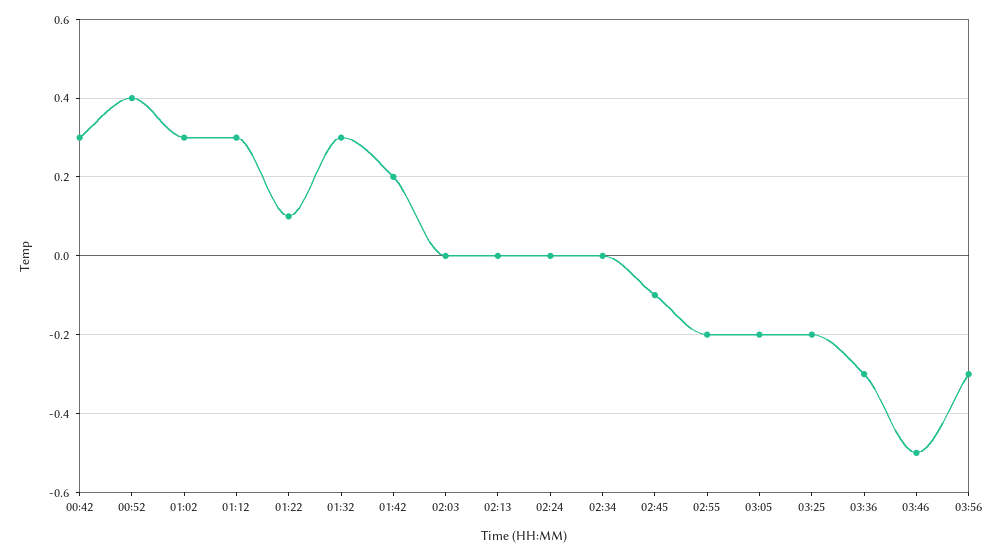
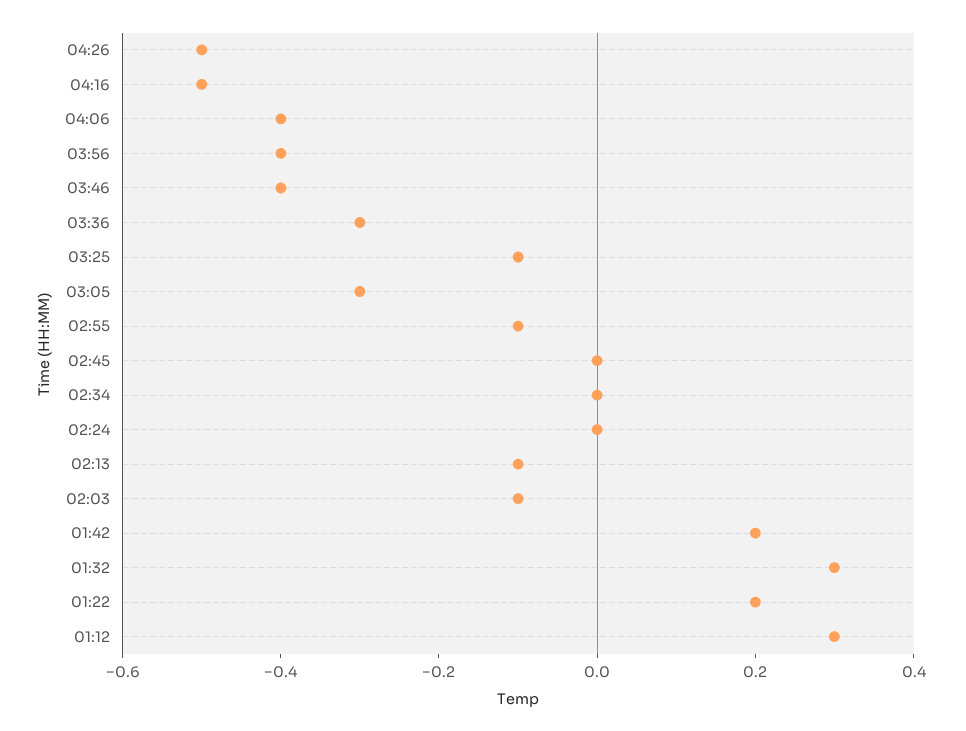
00:42: 0.3 -> none
00:52: 0.4 -> none
01:02: 0.3 -> none
01:22: 0.1 -> 0.2
02:03: 0 -> -0.1
02:13: 0 -> -0.1
02:45: -0.1 -> 0
02:55: -0.2 -> -0.1
03:05: -0.2 -> -0.3
03:25: -0.2 -> -0.1
03:46: -0.5 -> -0.4
03:56: -0.3 -> -0.4
04:26: none -> -0.5
04:16: none -> -0.5
04:06: none -> -0.4

